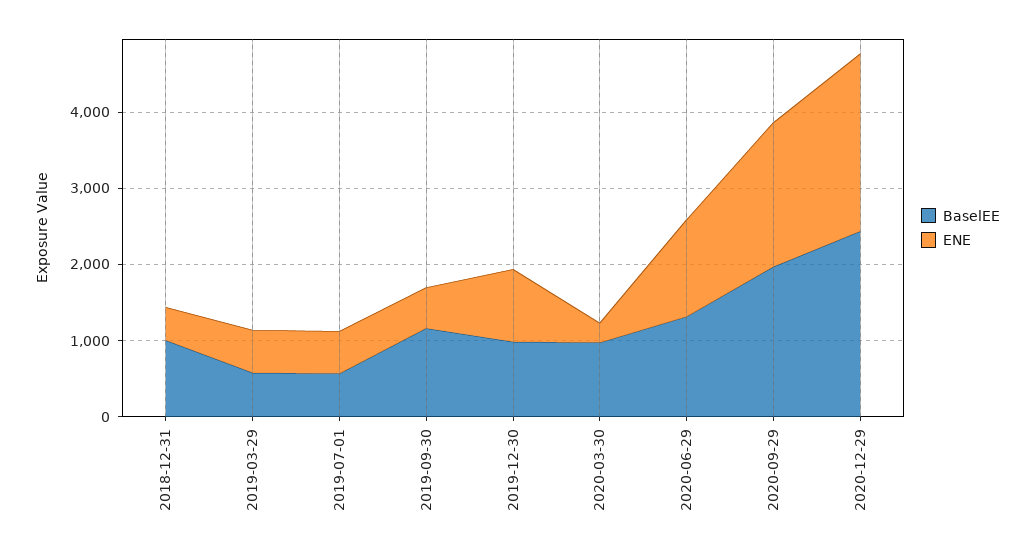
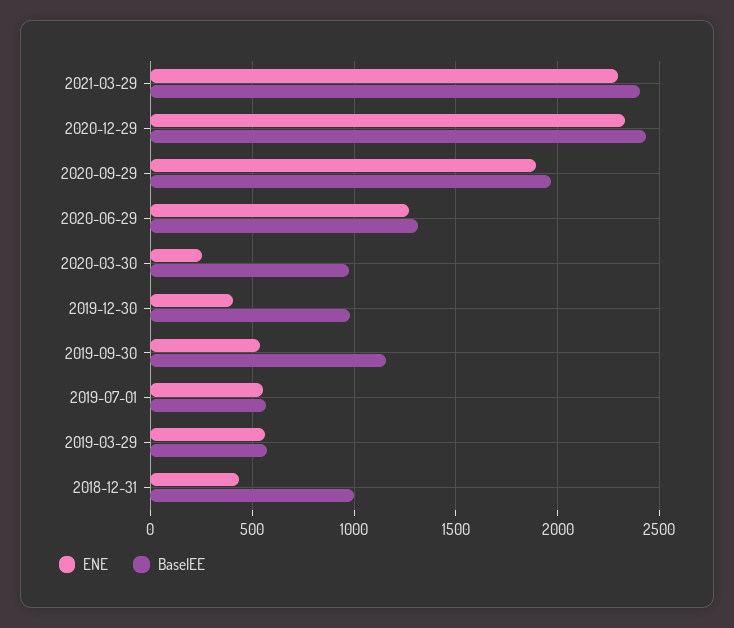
ENE, 2019-12-30: 1000 -> 400
ENE, 2021-03-29: none -> 2300
BaselEE, 2021-03-29: none -> 2400

